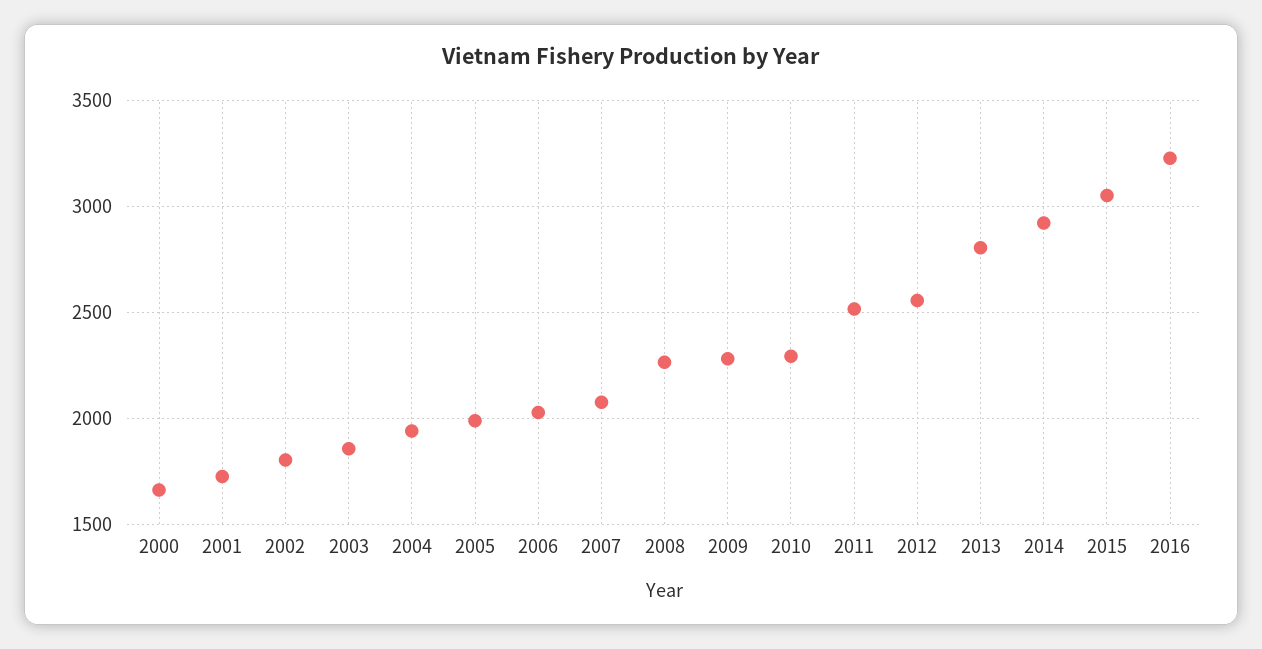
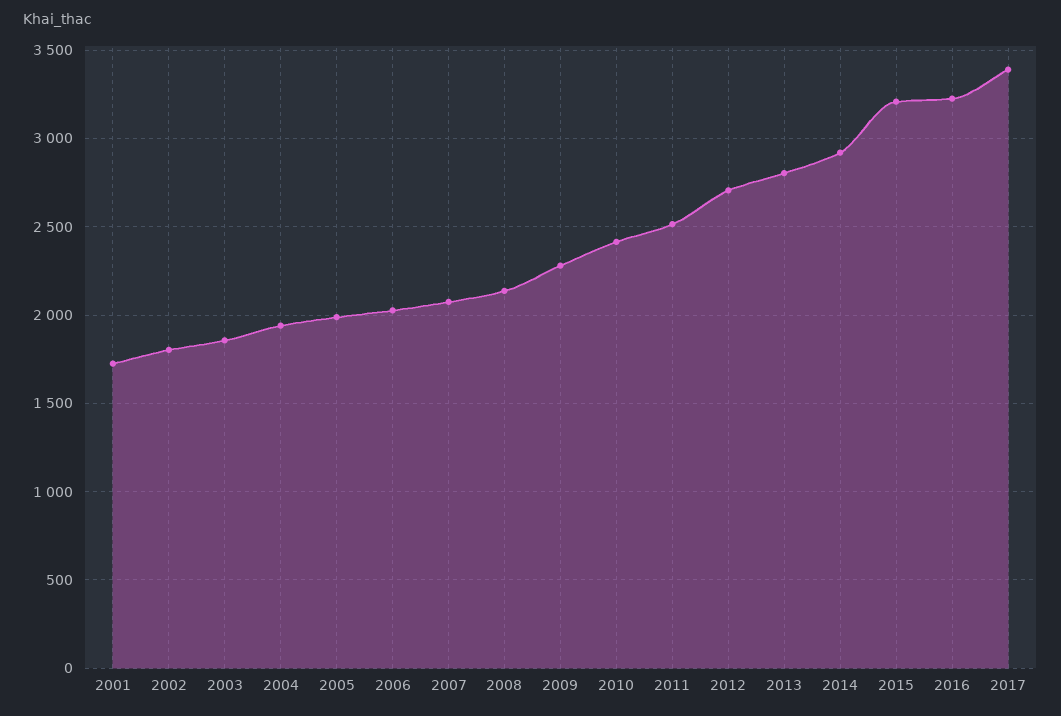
2000: 1650 -> none
2008: 2250 -> 2150
2010: 2300 -> 2400
2012: 2550 -> 2700
2015: 3050 -> 3200
2017: none -> 3400

